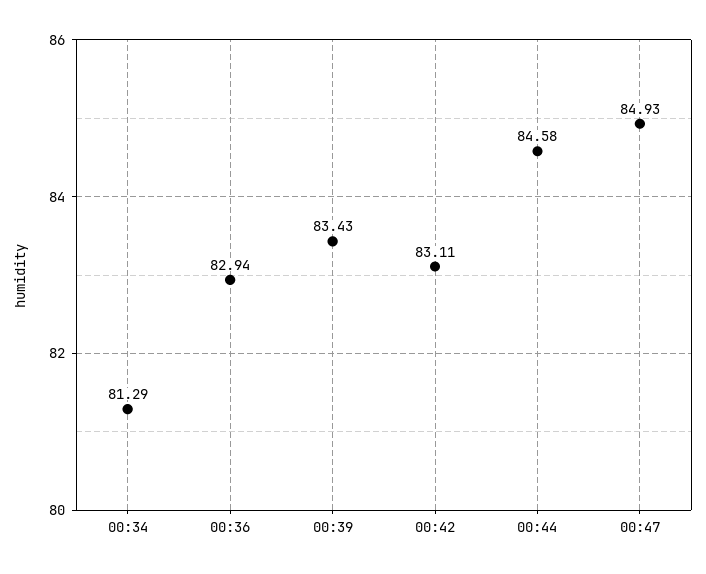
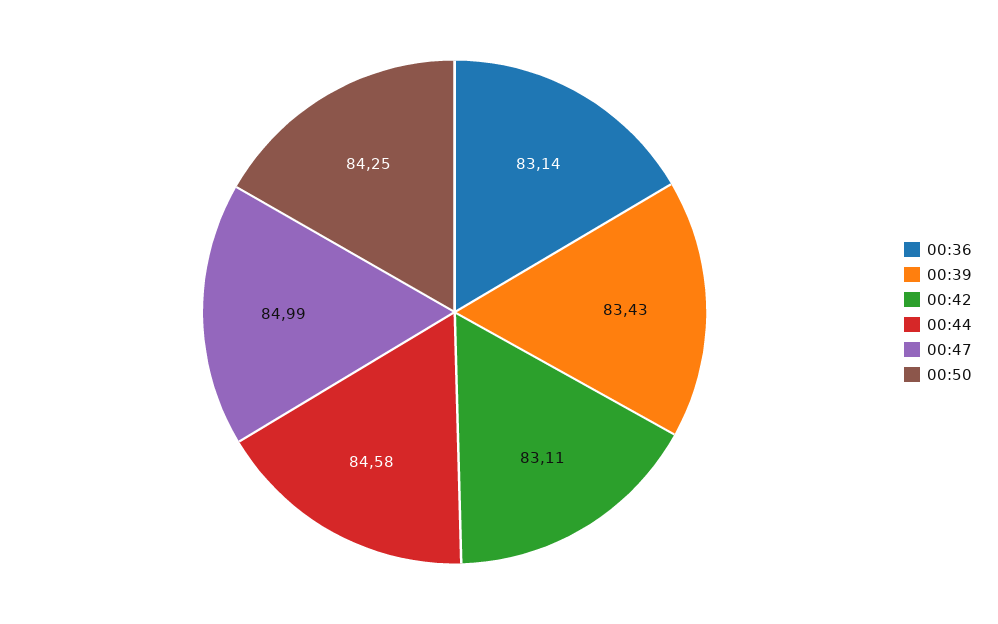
00:34: 81.29 -> none
00:36: 82.94 -> 83.14
00:47: 84.93 -> 84.99
00:50: none -> 84.25

